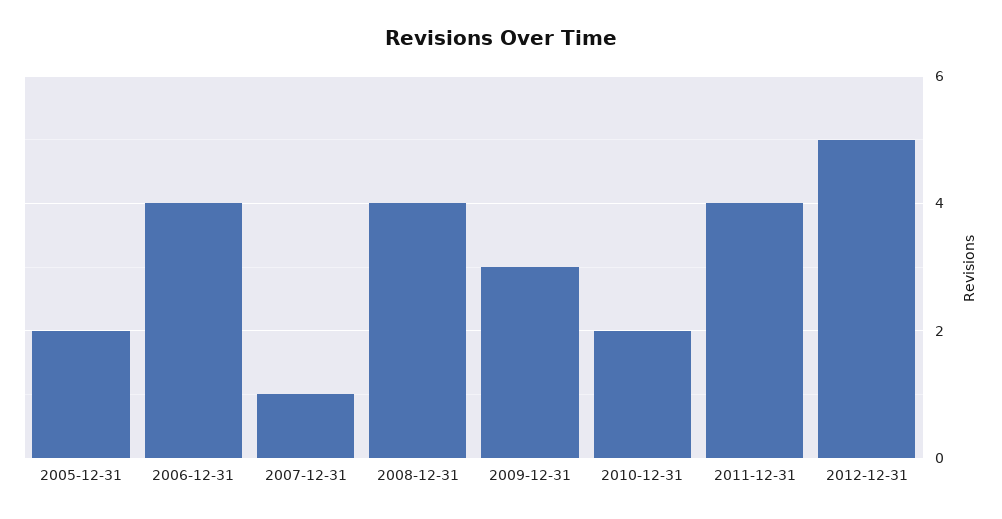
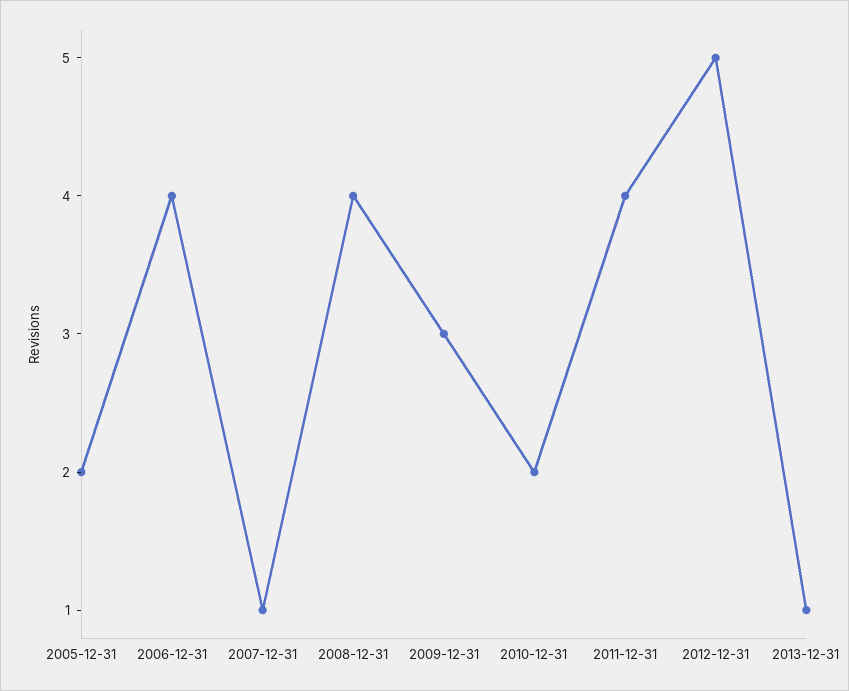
2013-12-31: none -> 1

